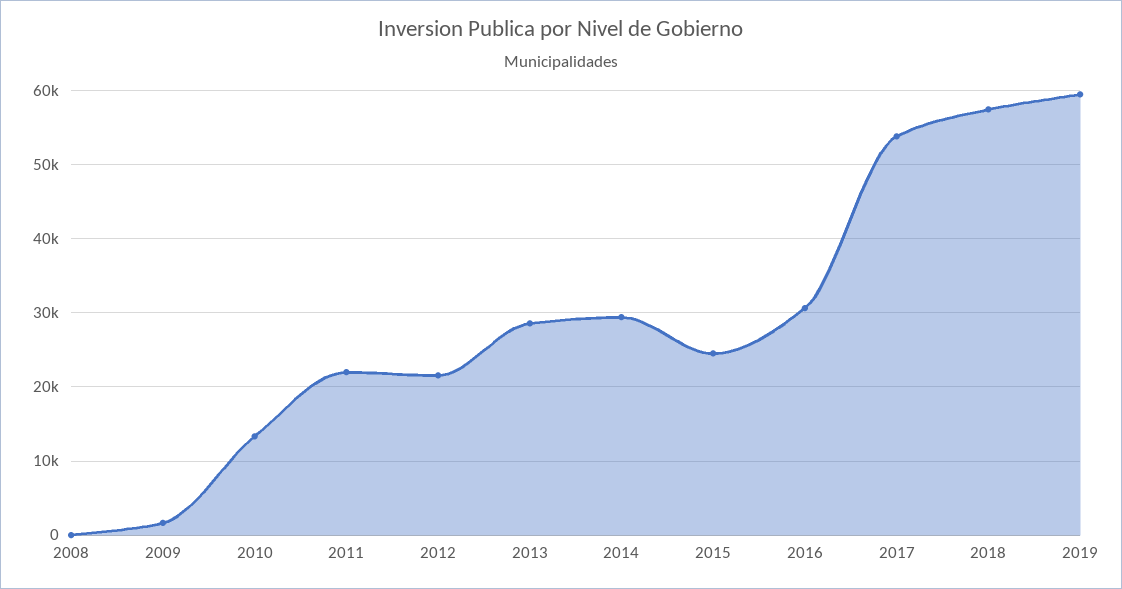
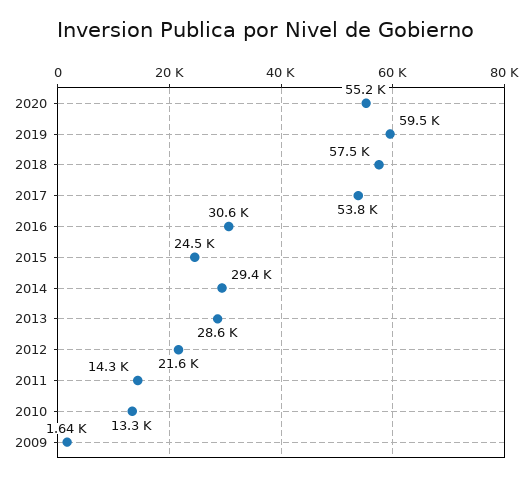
2008: 0 -> none
2011: 22000 -> 14300
2020: none -> 55200

